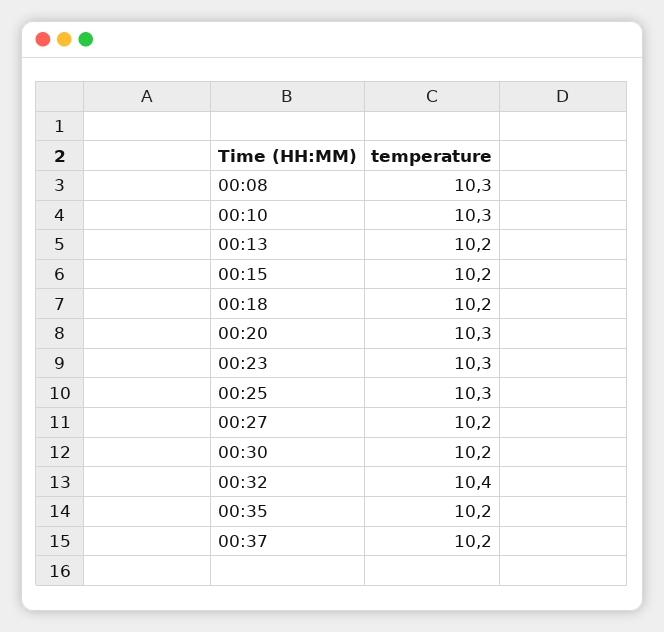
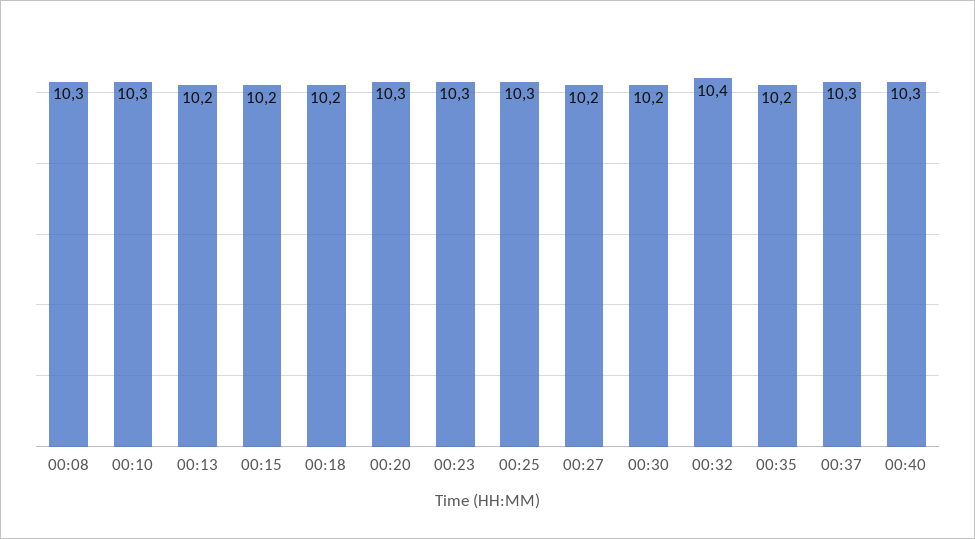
00:37: 10.2 -> 10.3
00:40: none -> 10.3

